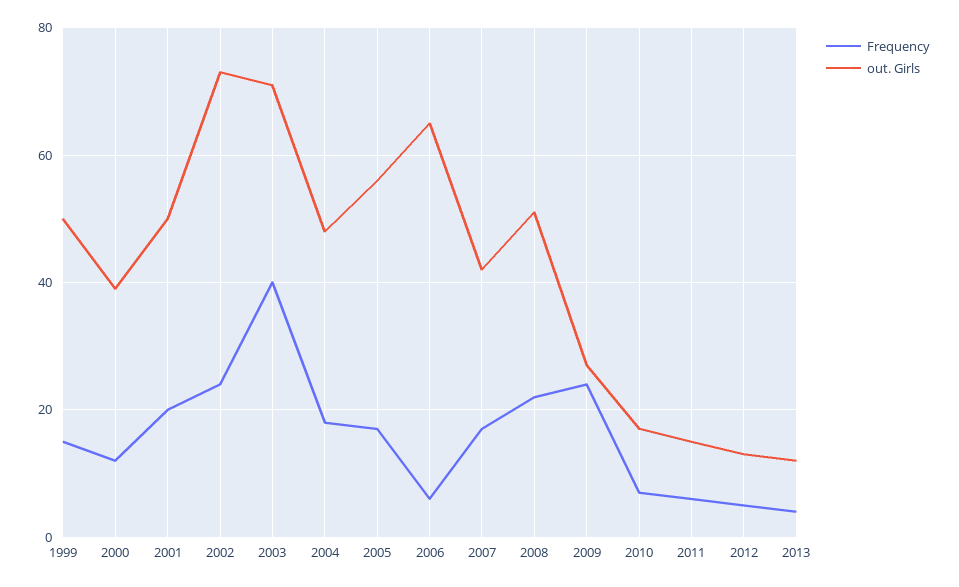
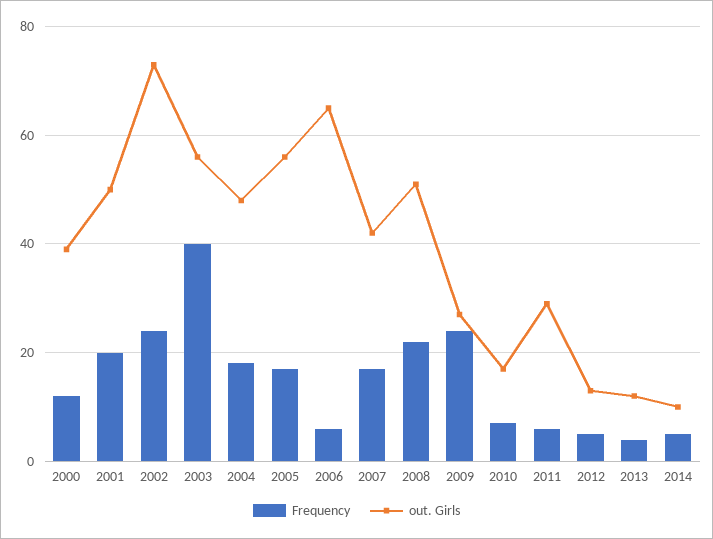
Frequency, 1999: 15 -> none
out. Girls, 1999: 50 -> none
out. Girls, 2003: 70 -> 55
out. Girls, 2011: 15 -> 30
Frequency, 2014: none -> 5
out. Girls, 2014: none -> 10

